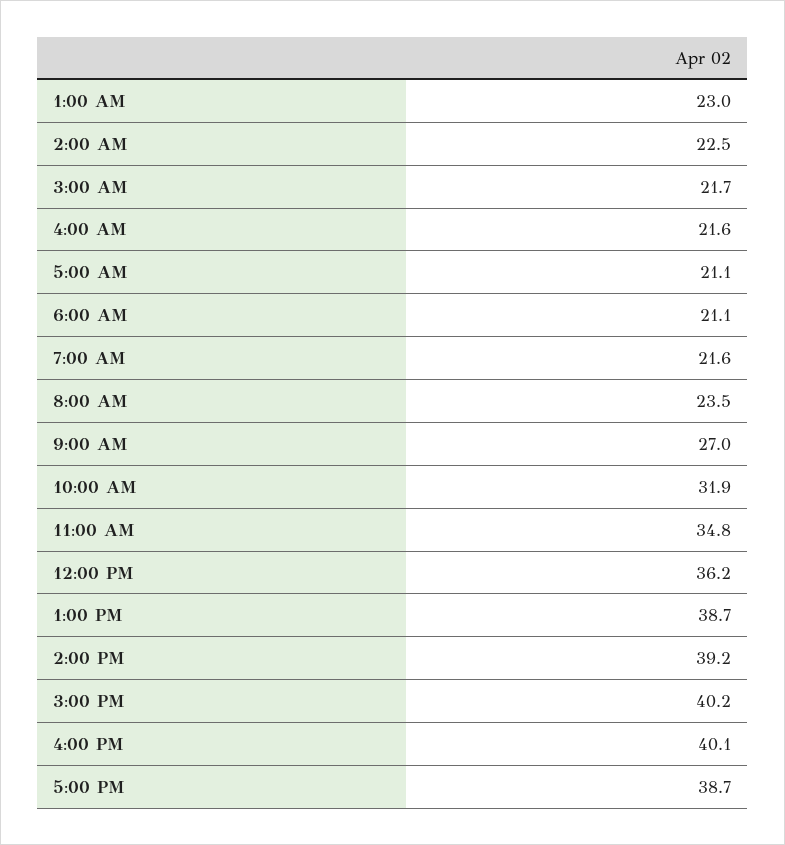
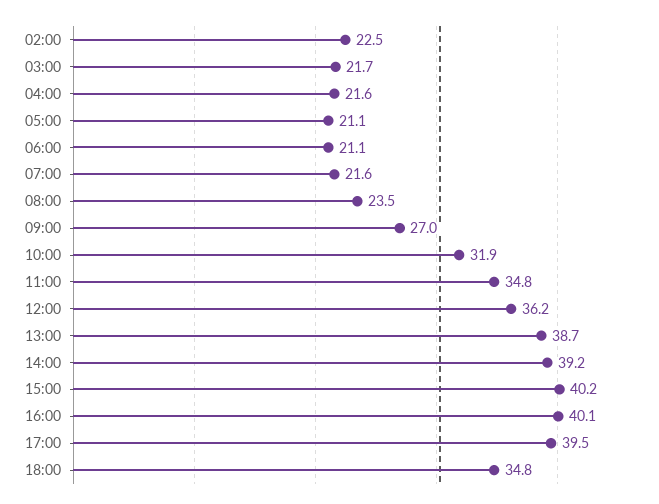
1:00 AM: 23 -> none
5:00 PM: 38.7 -> 39.5
18:00: none -> 34.8

